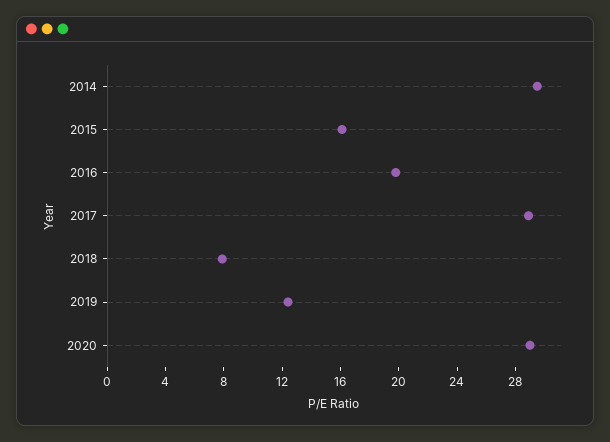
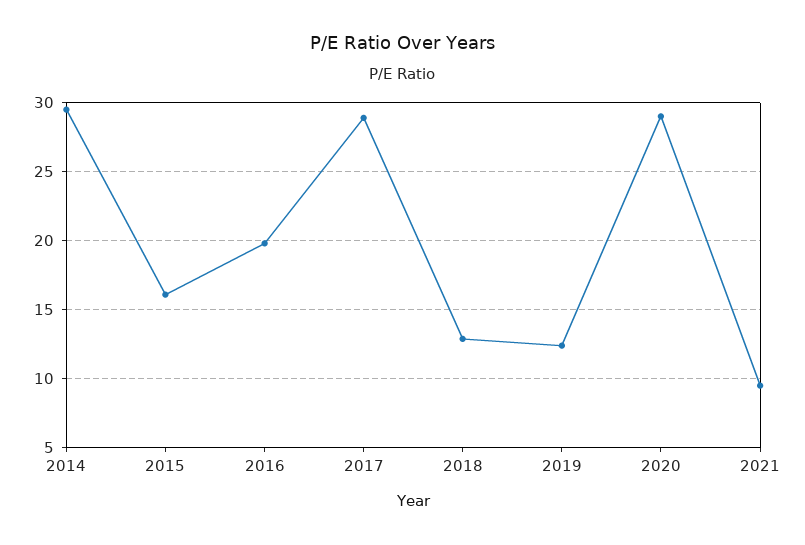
2018: 8 -> 13
2021: none -> 9.5

